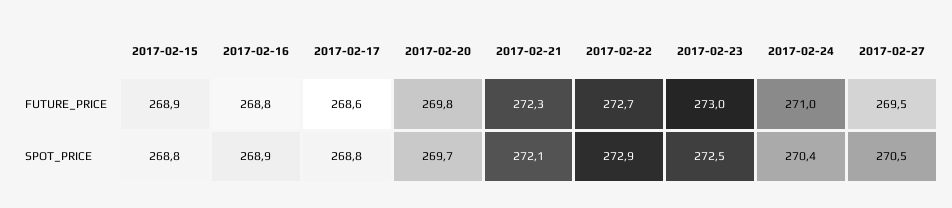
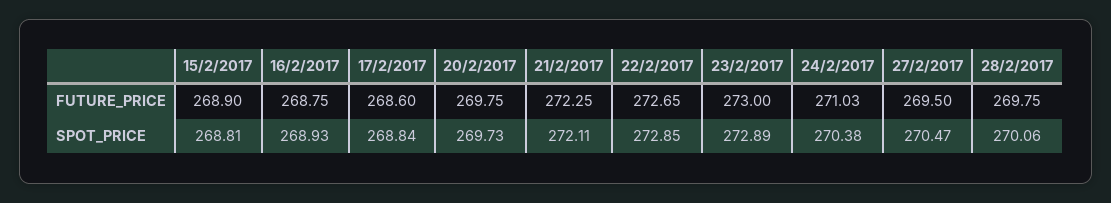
2017-02-23, SPOT_PRICE: 272.5 -> 272.89
28/2/2017, FUTURE_PRICE: none -> 269.75
28/2/2017, SPOT_PRICE: none -> 270.06

